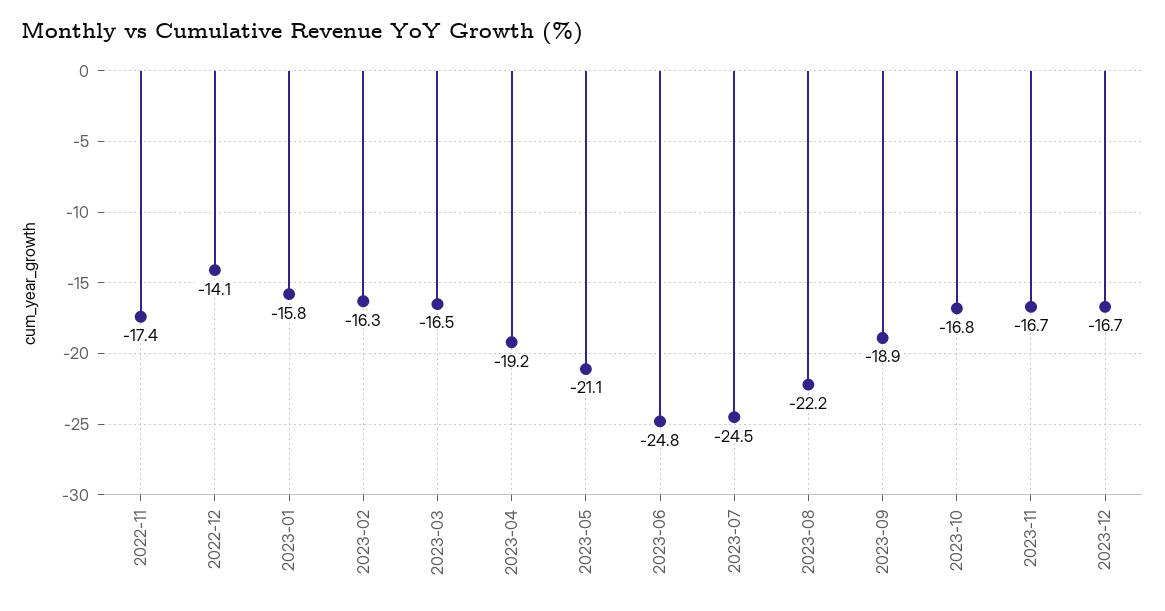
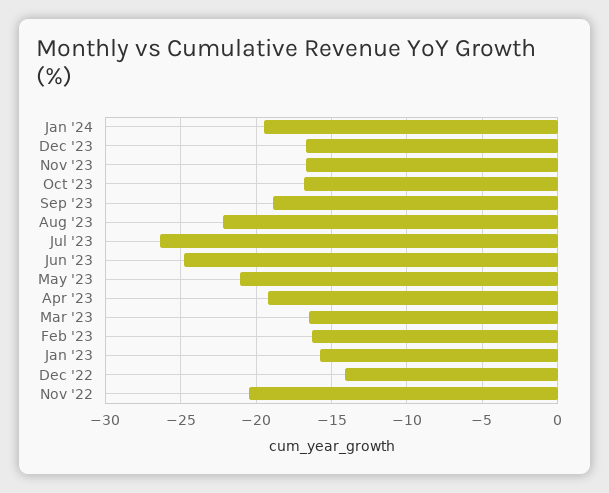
2022-11: -17.4 -> -20.5
2023-07: -24.5 -> -26.5
Jan '24: none -> -19.5

